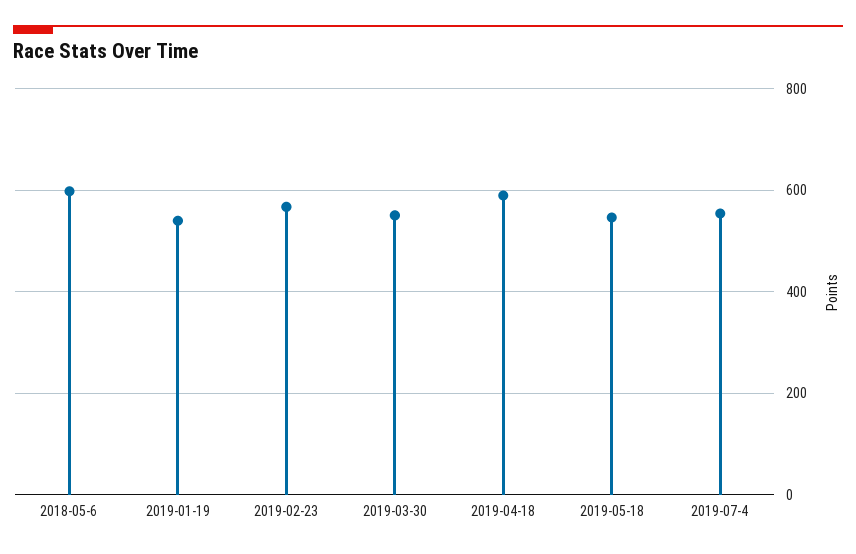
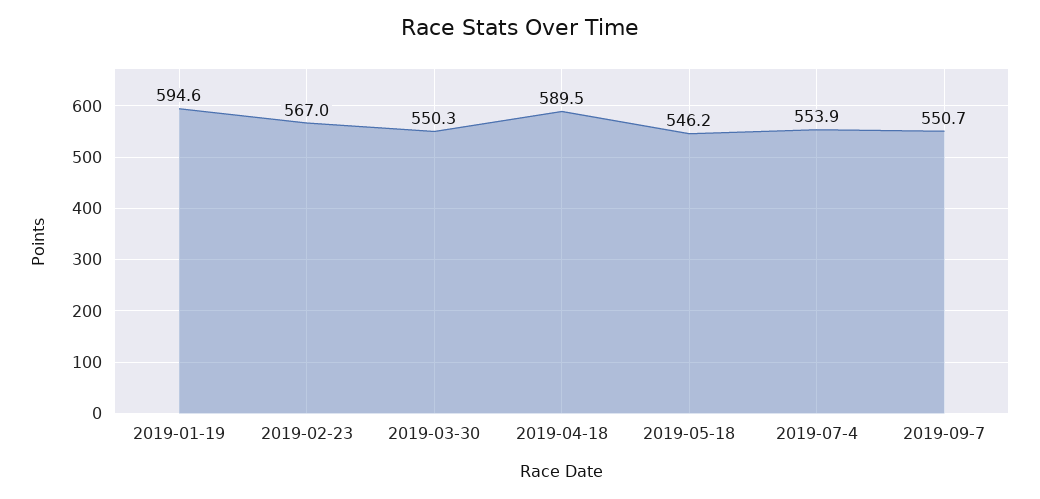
2018-05-6: 600 -> none
2019-01-19: 540 -> 594.6
2019-09-7: none -> 550.7

